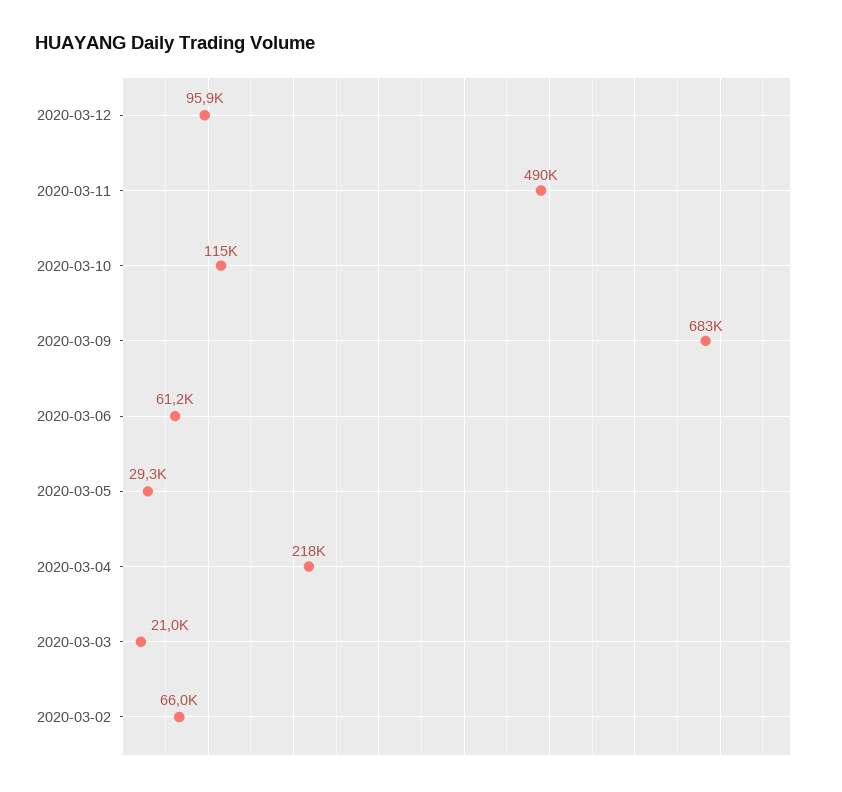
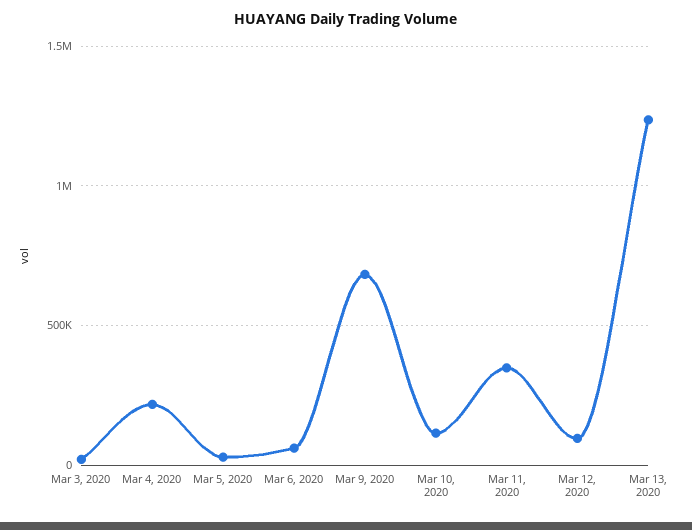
2020-03-11: 490000 -> 350000
2020-03-02: 66000 -> none
Mar 13, 2020: none -> 1250000

